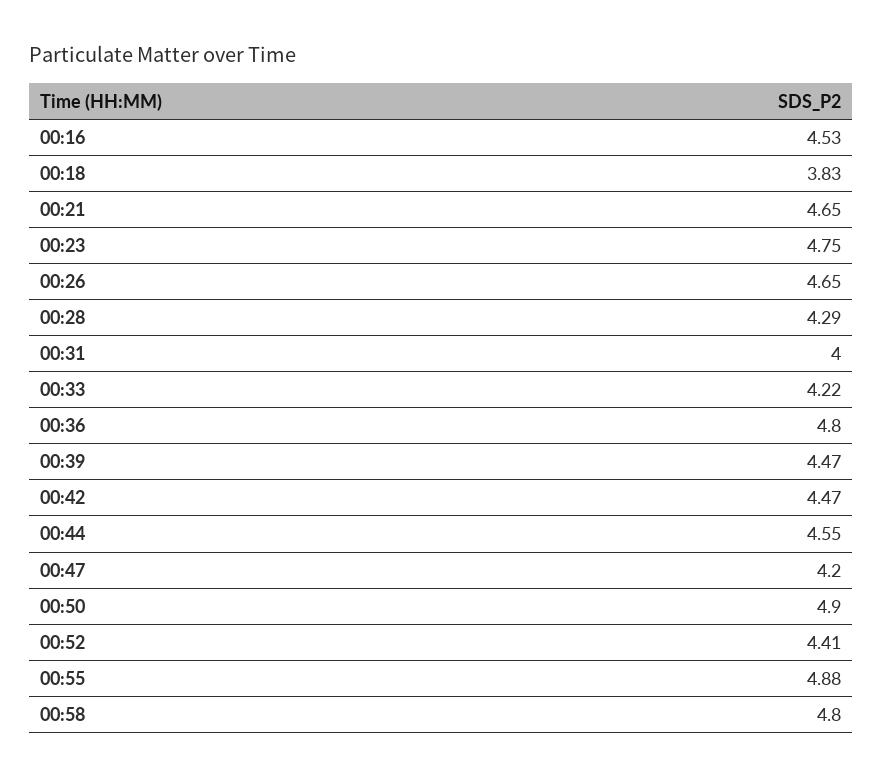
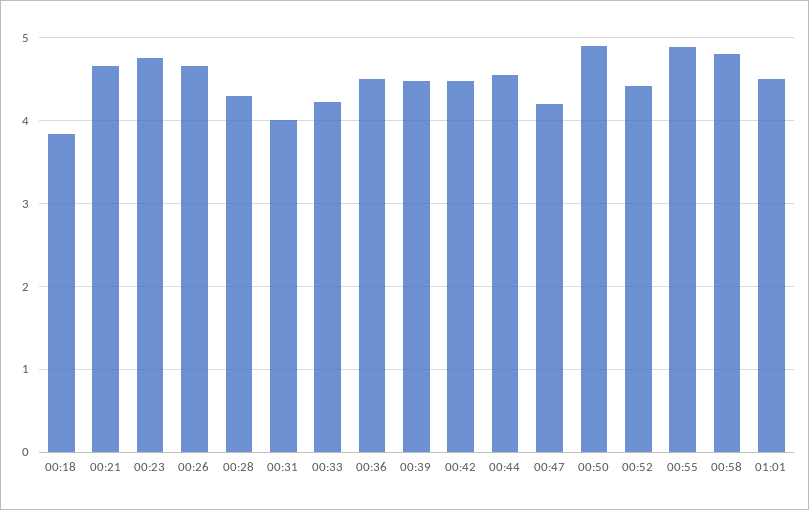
00:16: 4.53 -> none
00:36: 4.8 -> 4.5
01:01: none -> 4.5

